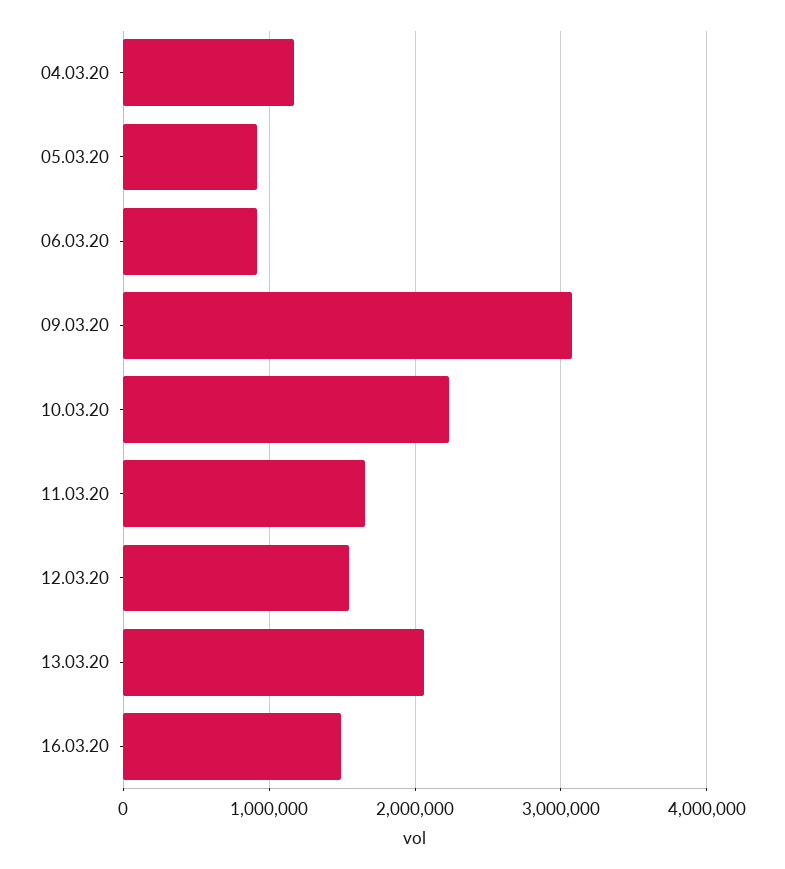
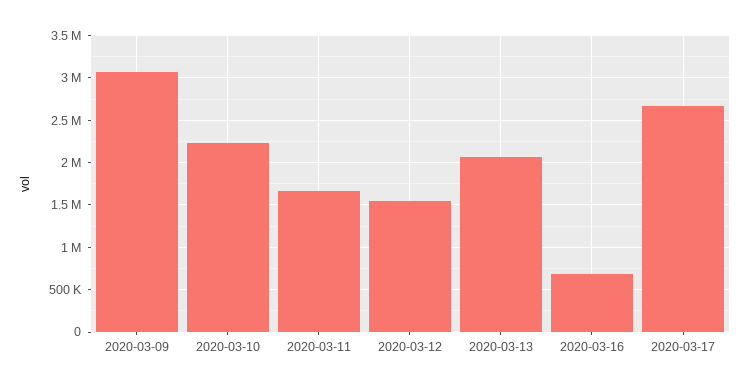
04.03.20: 1200000 -> none
05.03.20: 900000 -> none
06.03.20: 900000 -> none
16.03.20: 1500000 -> 700000
2020-03-17: none -> 2700000

